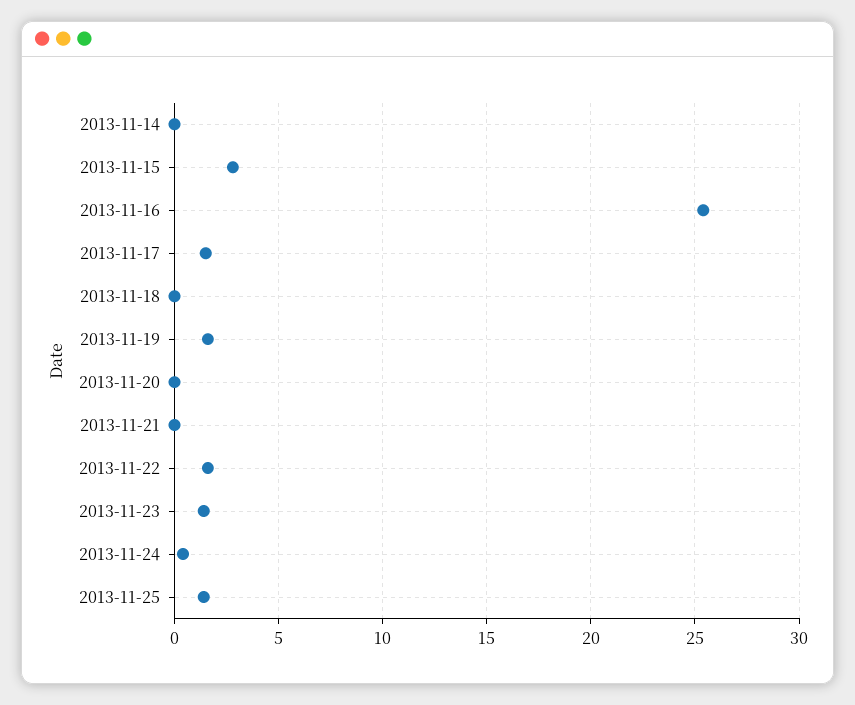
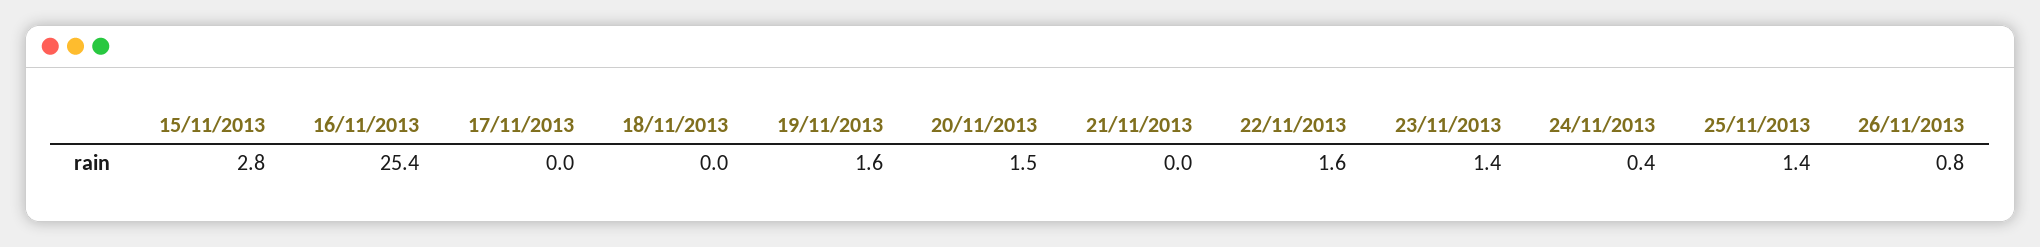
2013-11-14: 0 -> none
2013-11-17: 1.5 -> 0
2013-11-20: 0 -> 1.5
26/11/2013: none -> 0.8

